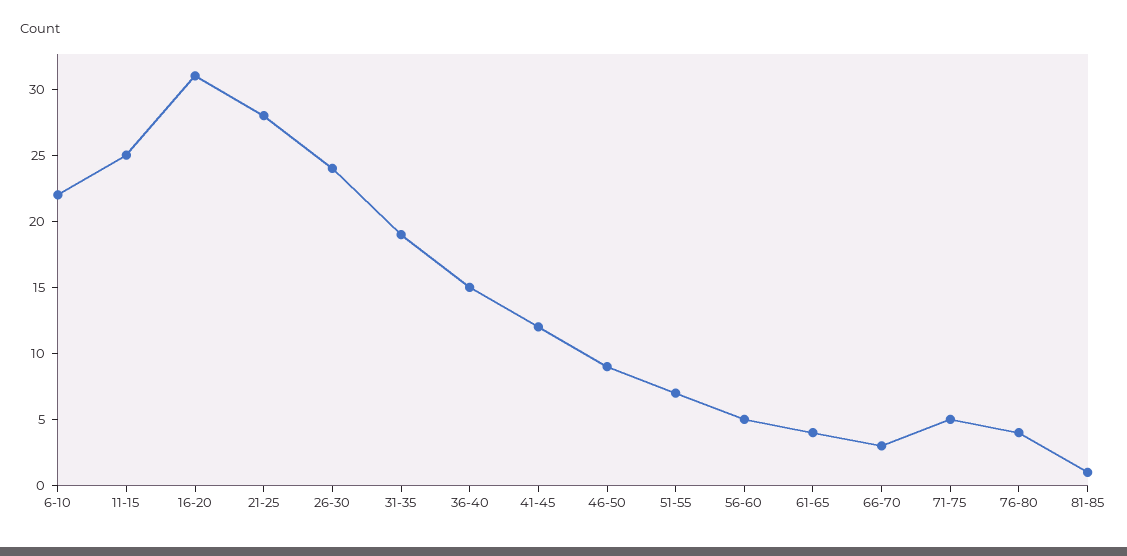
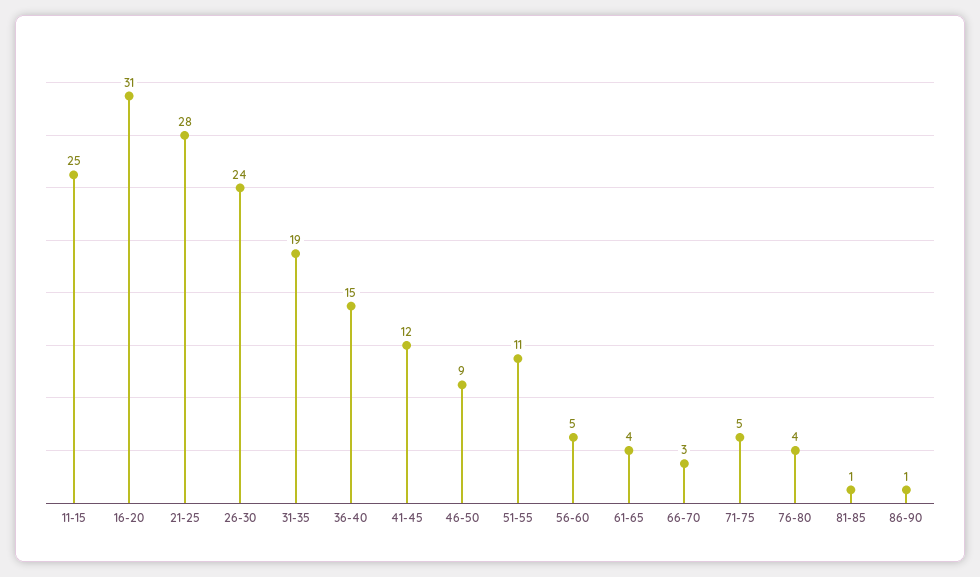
6-10: 22 -> none
51-55: 7 -> 11
86-90: none -> 1

